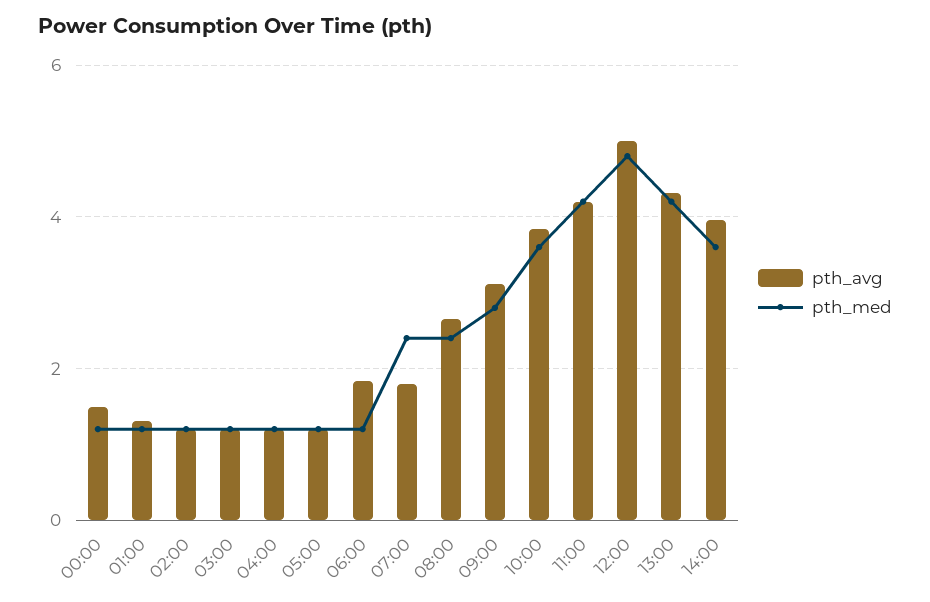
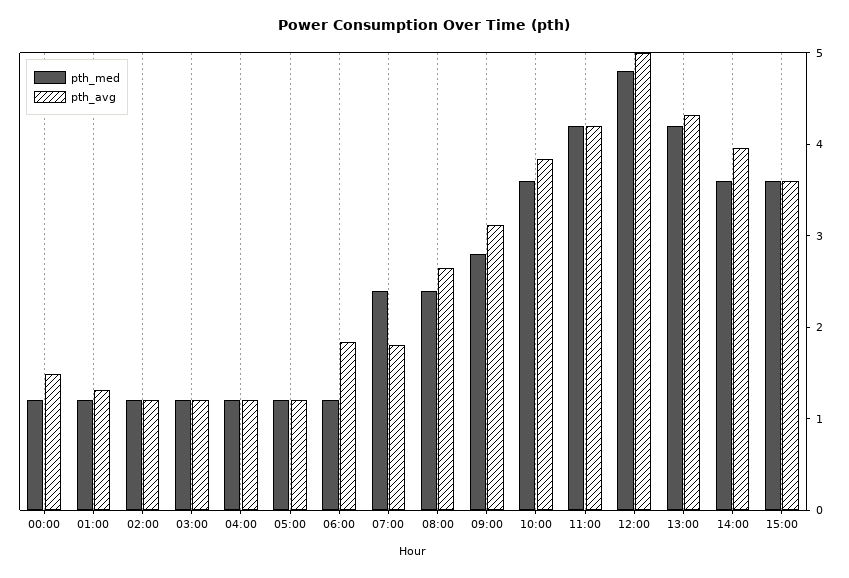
pth_med, 15:00: none -> 3.6
pth_avg, 15:00: none -> 3.6

